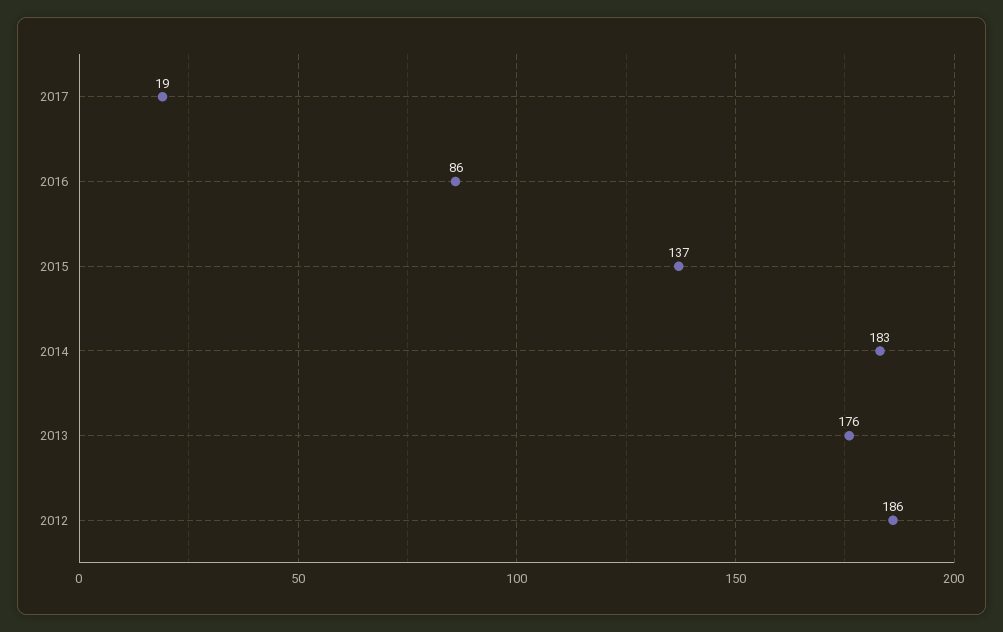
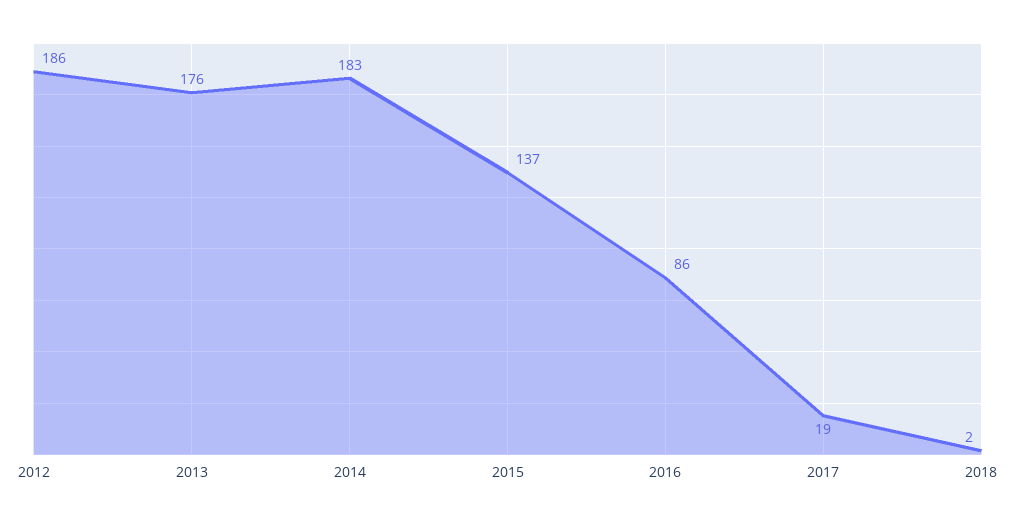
2018: none -> 2

